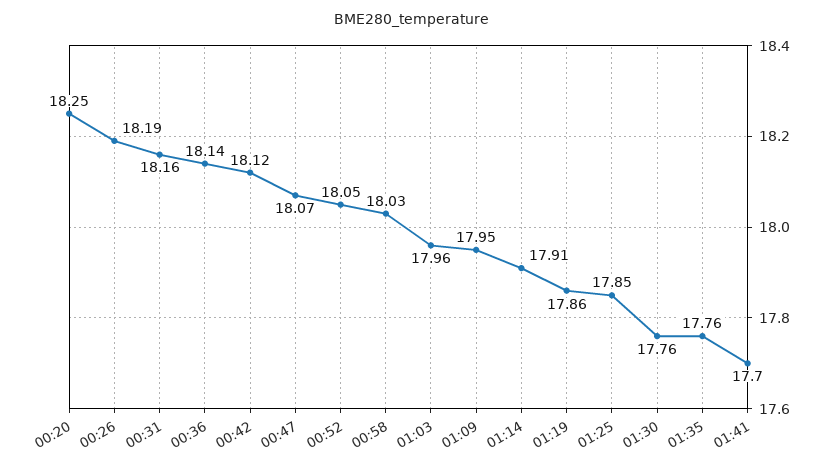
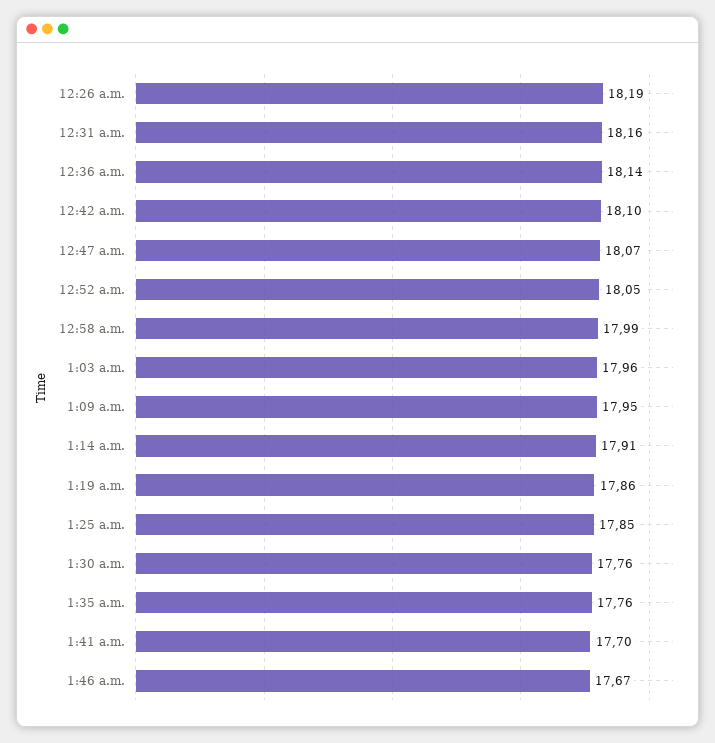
00:20: 18.25 -> none
00:42: 18.12 -> 18.1
00:58: 18.03 -> 17.99
1:46 a.m.: none -> 17.67

